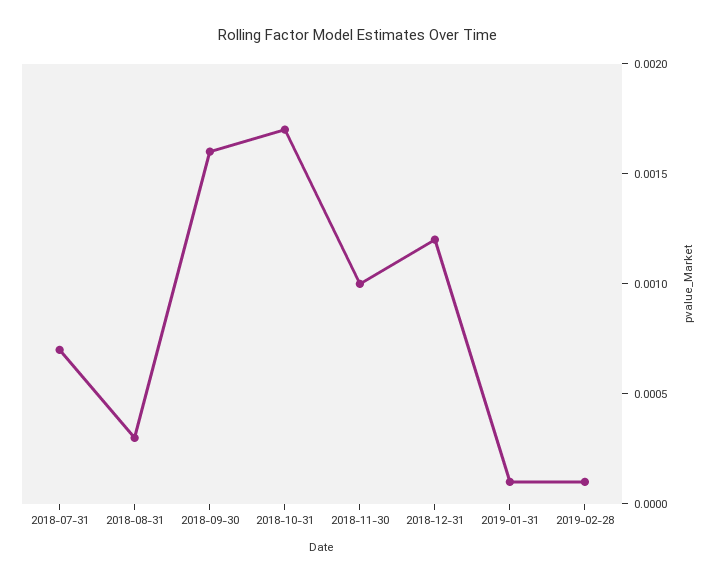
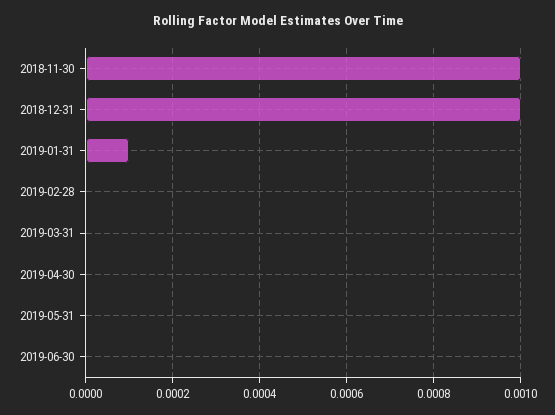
2018-07-31: 0.0007 -> none
2018-08-31: 0.0003 -> none
2018-09-30: 0.0016 -> none
2018-10-31: 0.0017 -> none
2018-12-31: 0.0012 -> 0.001
2019-02-28: 0.0001 -> 0
2019-03-31: none -> 0
2019-04-30: none -> 0
2019-05-31: none -> 0
2019-06-30: none -> 0

